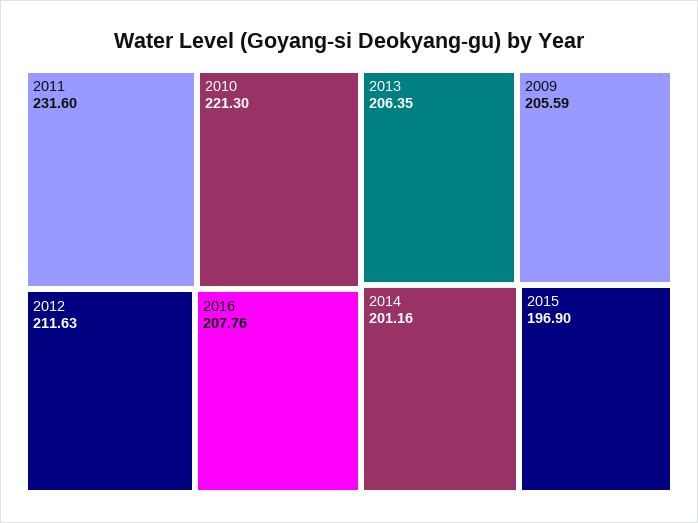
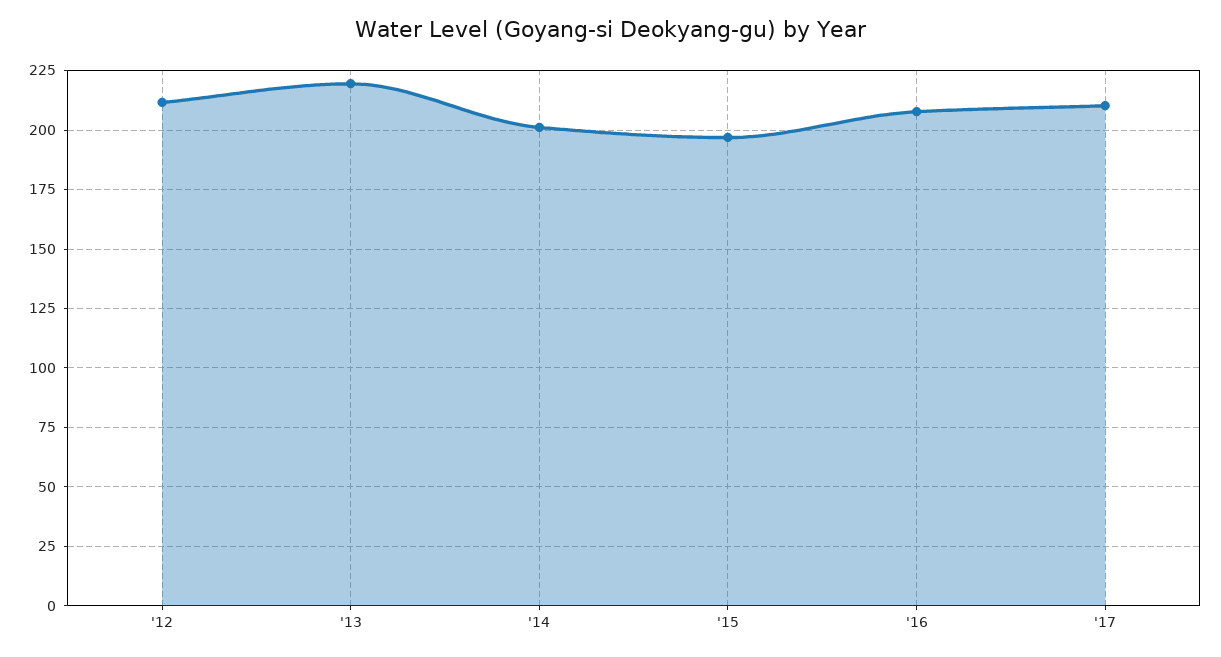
2011: 231.6 -> none
2010: 221.3 -> none
2013: 206.35 -> 220
2009: 205.59 -> none
'17: none -> 210

